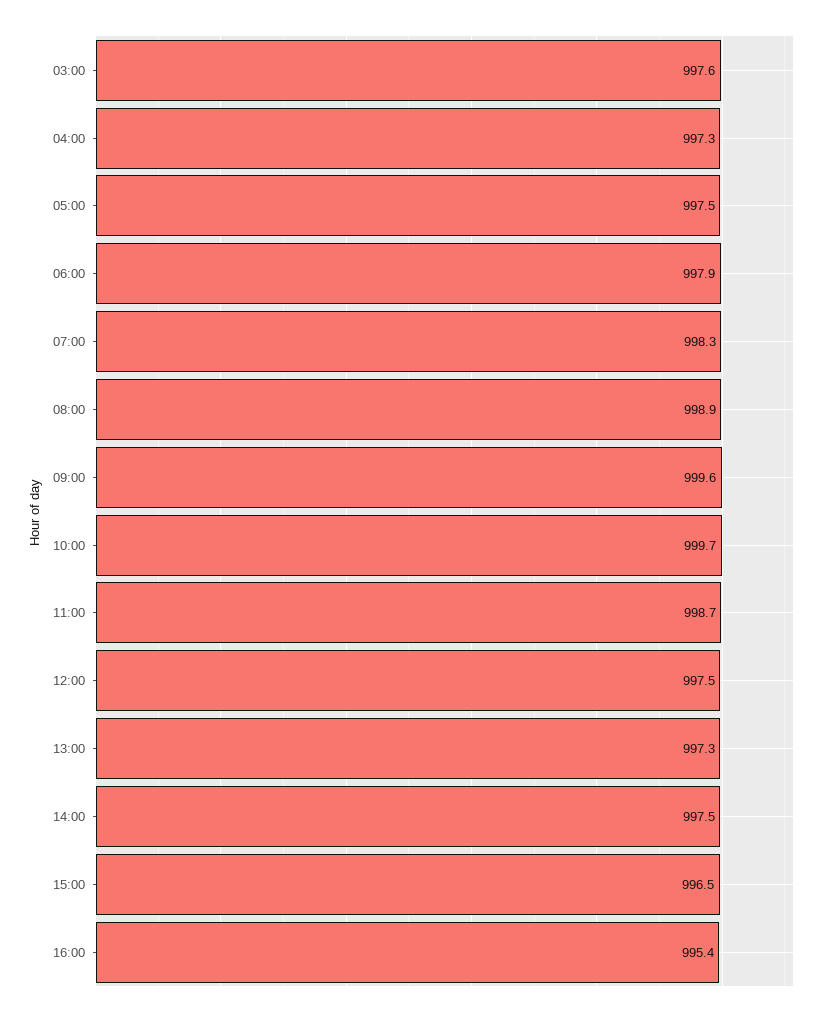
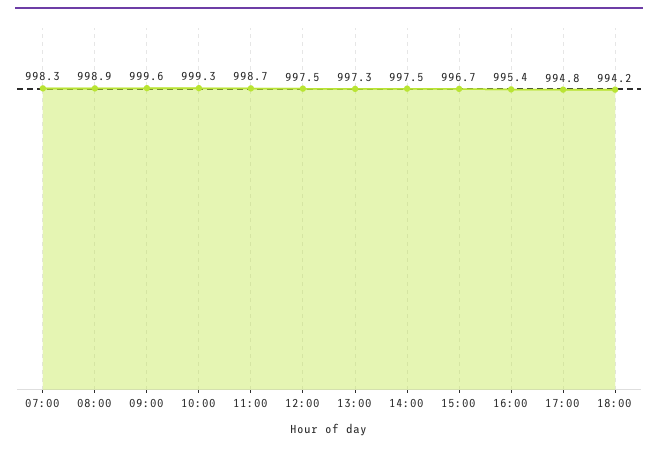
03:00: 997.6 -> none
04:00: 997.3 -> none
05:00: 997.5 -> none
06:00: 997.9 -> none
10:00: 999.7 -> 999.3
15:00: 996.5 -> 996.7
17:00: none -> 994.8
18:00: none -> 994.2

